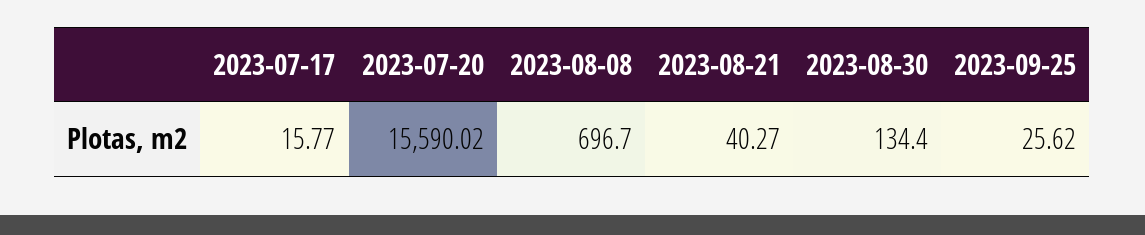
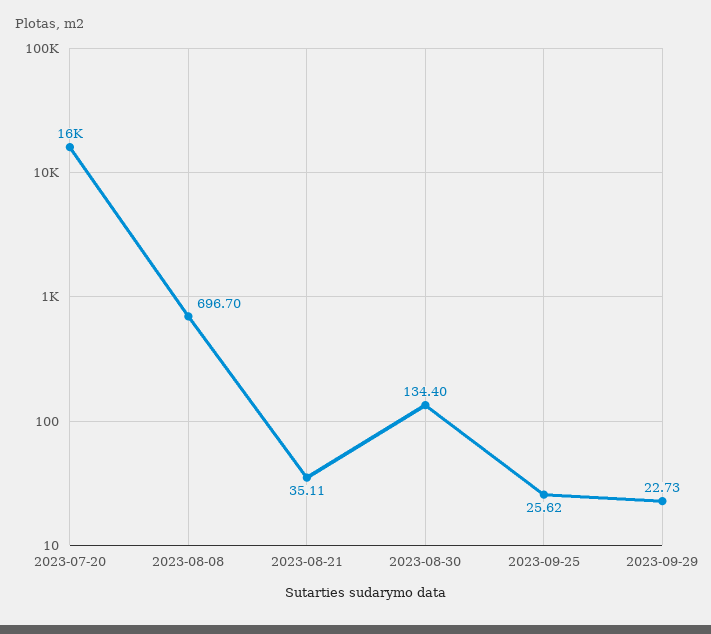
2023-07-17: 15.77 -> none
2023-08-21: 40.27 -> 35.11
2023-09-29: none -> 22.73

